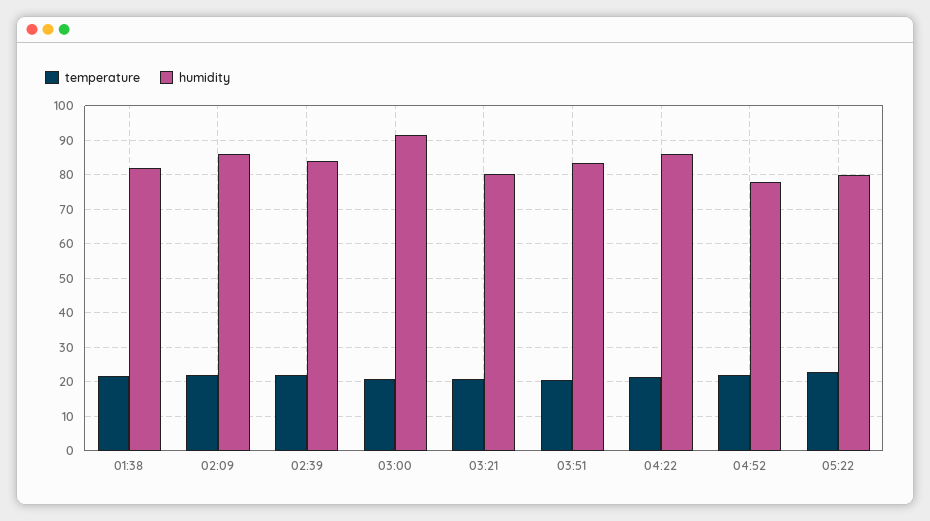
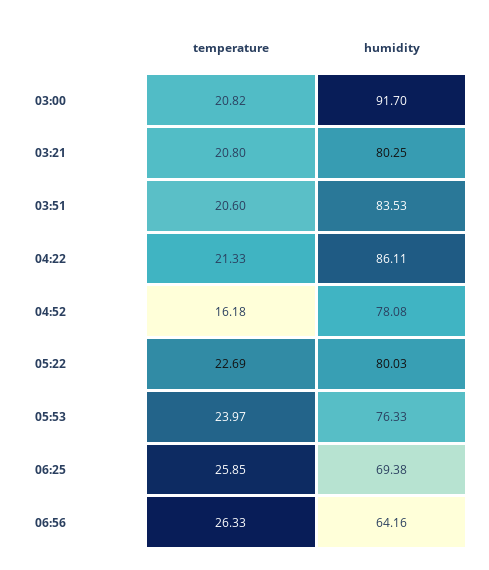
temperature, 01:38: 22 -> none
humidity, 01:38: 82 -> none
temperature, 02:09: 22 -> none
humidity, 02:09: 86 -> none
temperature, 02:39: 22 -> none
humidity, 02:39: 84 -> none
temperature, 04:52: 22 -> 16.18
temperature, 05:53: none -> 23.97
humidity, 05:53: none -> 76.33
temperature, 06:25: none -> 25.85
humidity, 06:25: none -> 69.38
temperature, 06:56: none -> 26.33
humidity, 06:56: none -> 64.16

